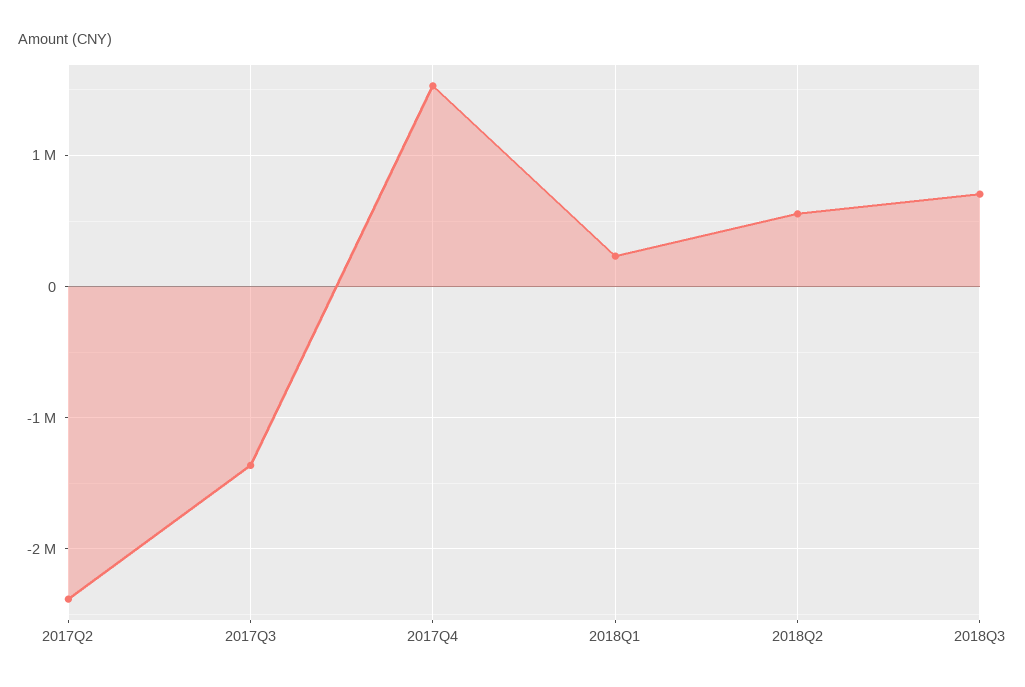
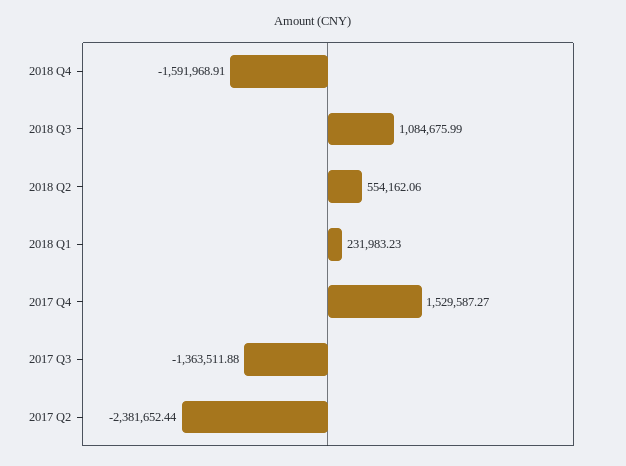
2018Q3: 700000 -> 1084675.99
2018 Q4: none -> -1591968.91

